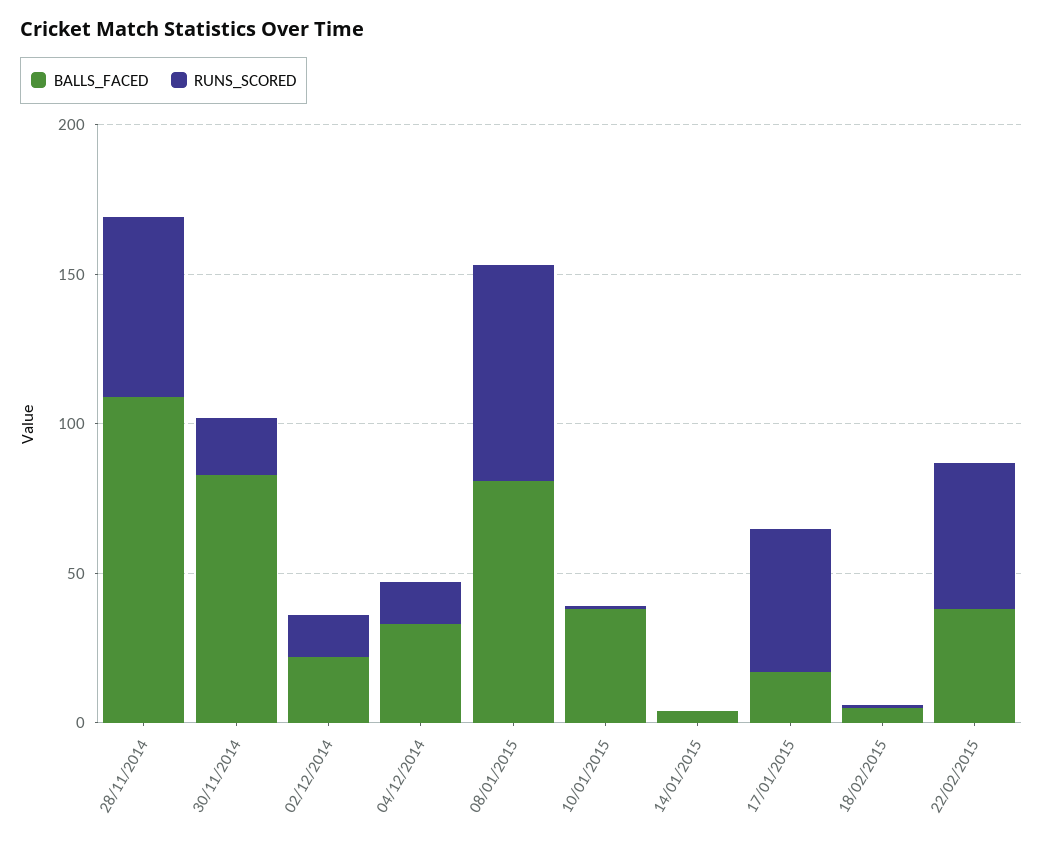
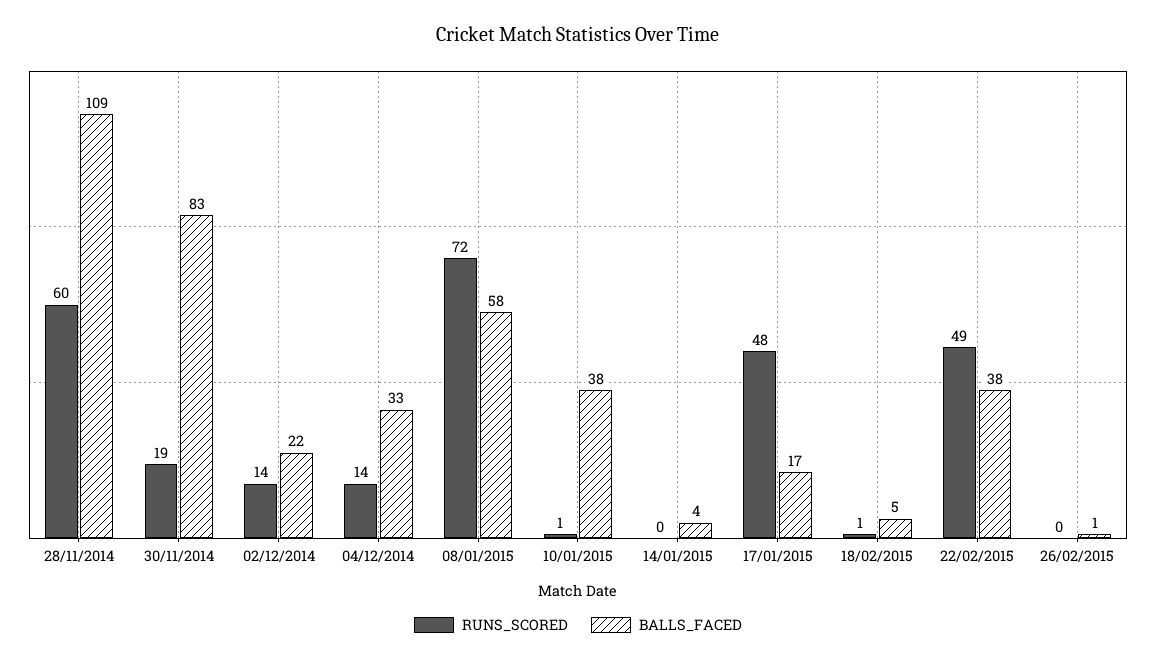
BALLS_FACED, 08/01/2015: 80 -> 58
RUNS_SCORED, 26/02/2015: none -> 0
BALLS_FACED, 26/02/2015: none -> 1

